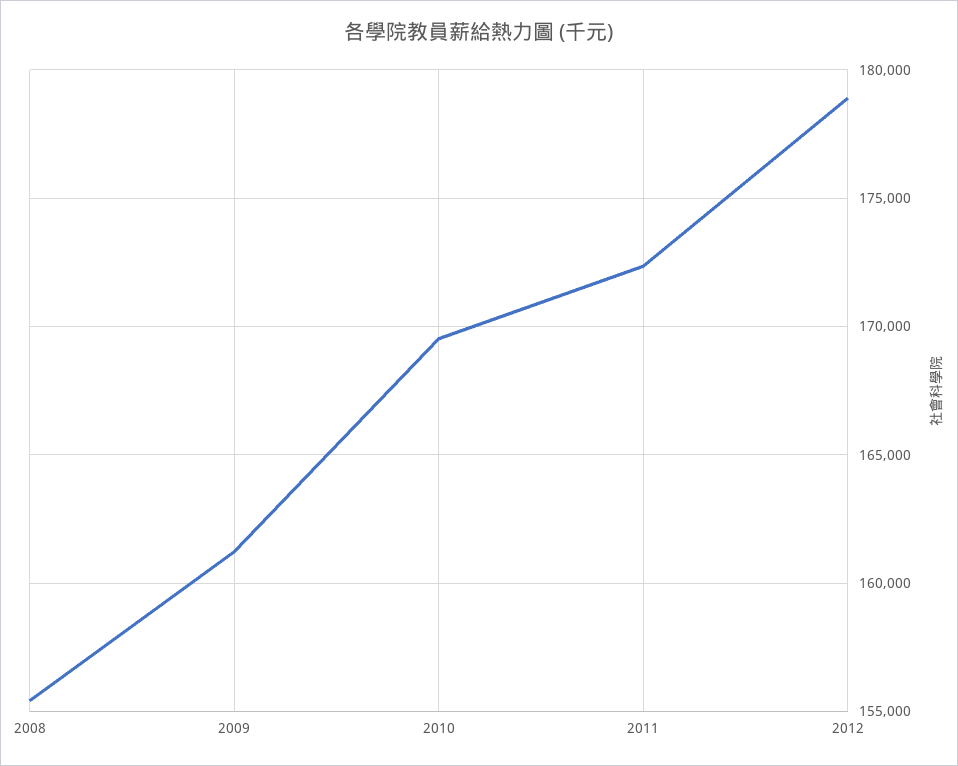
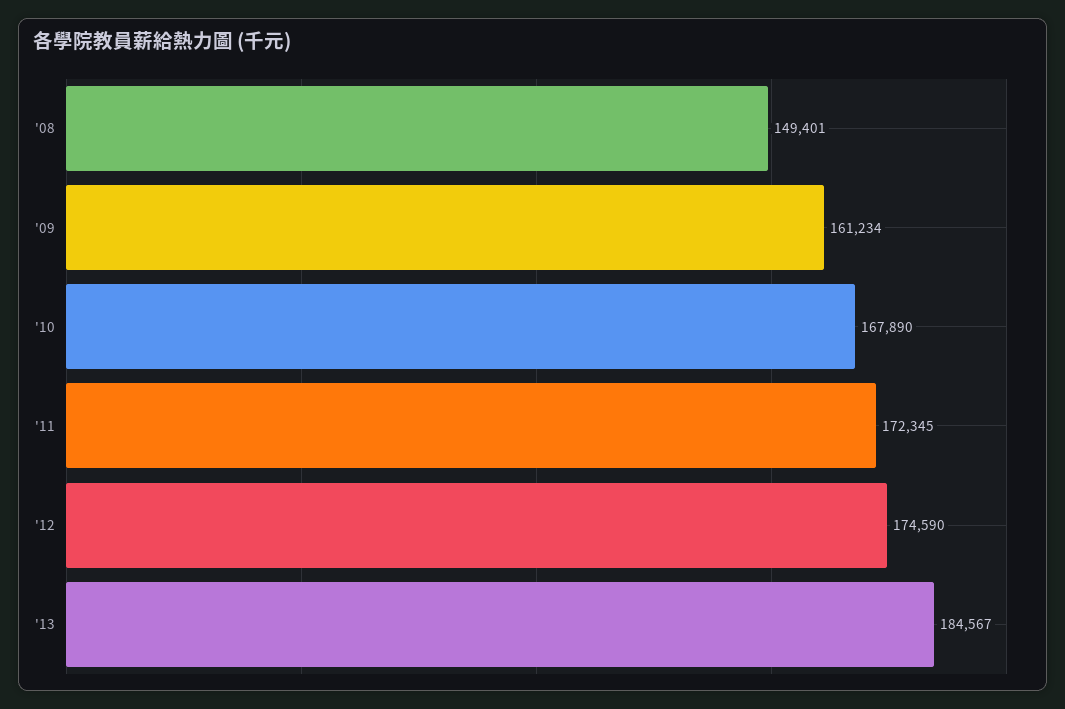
2008: 155500 -> 149401
2010: 169500 -> 167890
2012: 179000 -> 174590
'13: none -> 184567

